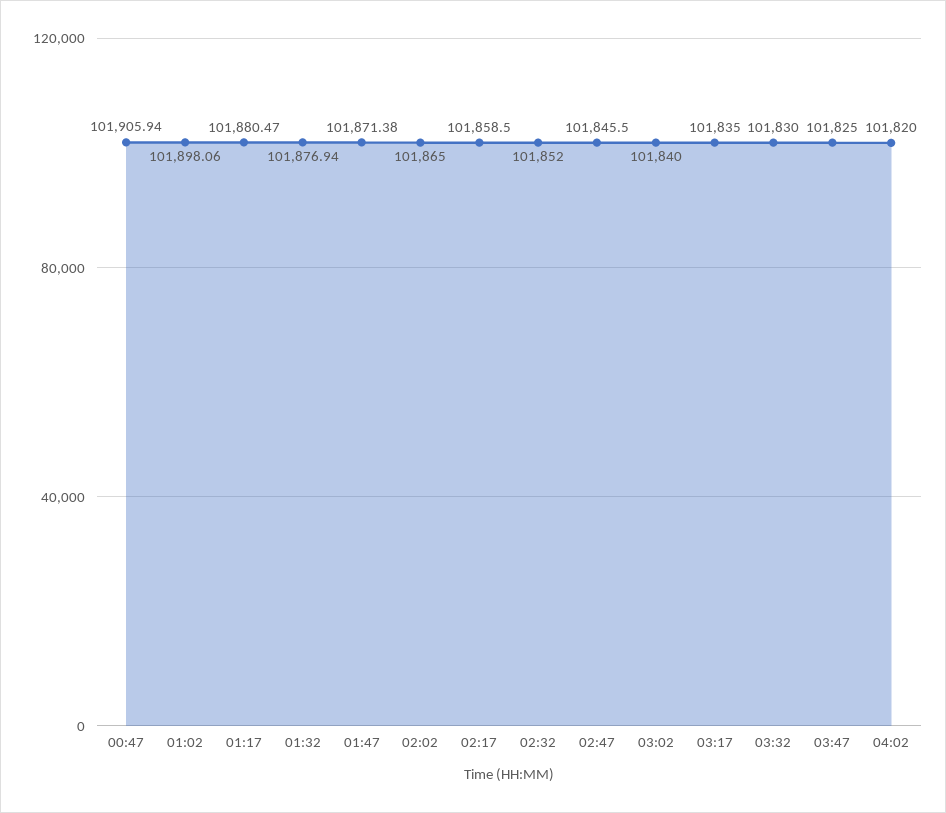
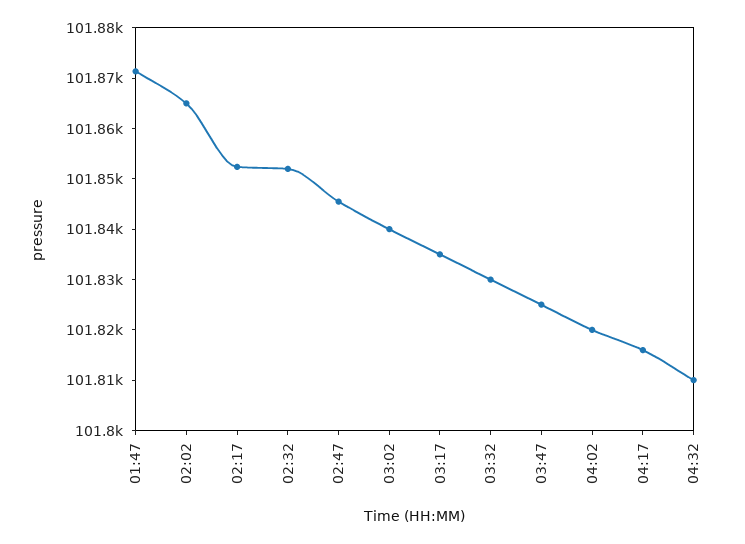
00:47: 101905.94 -> none
01:02: 101898.06 -> none
01:17: 101880.47 -> none
01:32: 101876.94 -> none
02:17: 101858.5 -> 101852
04:17: none -> 101816
04:32: none -> 101810

